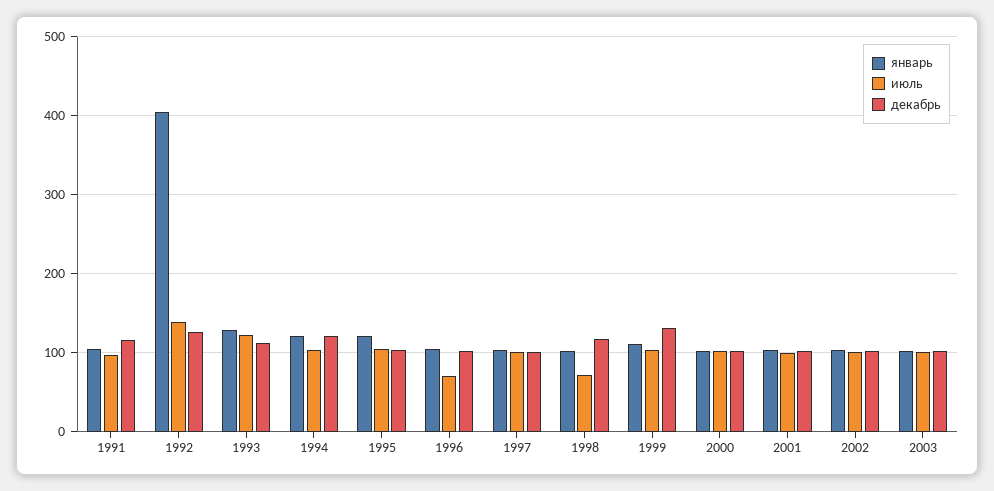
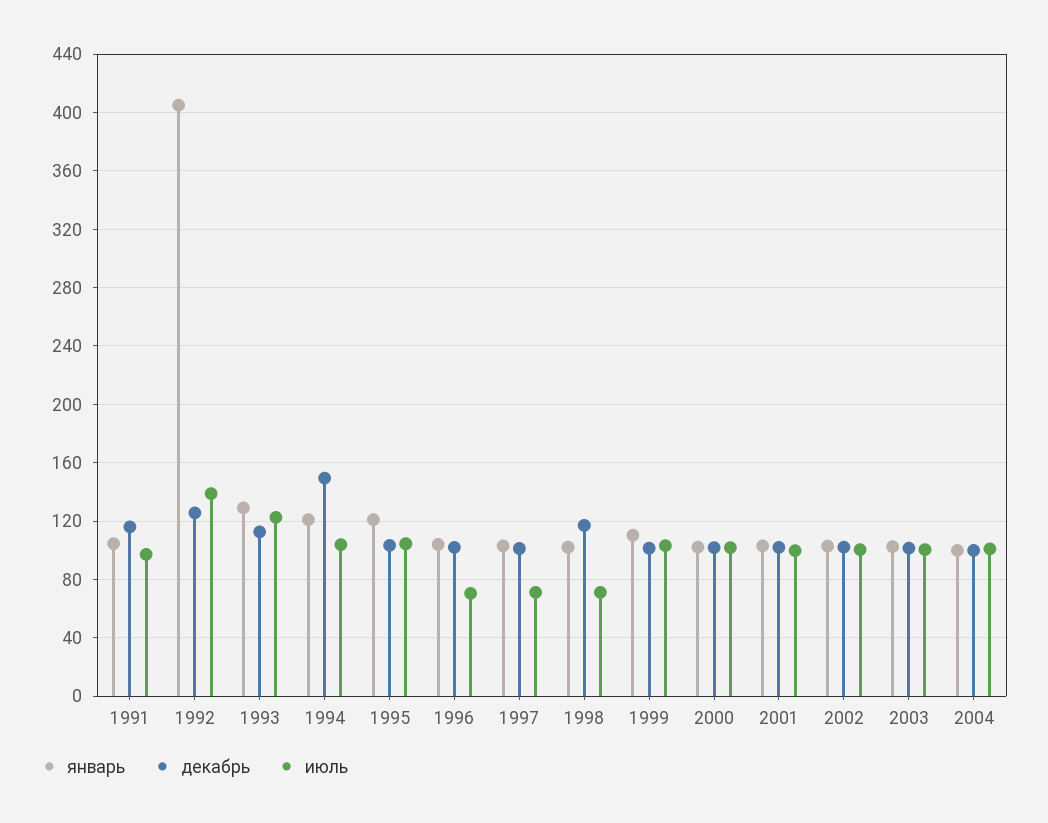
декабрь, 1994: 120 -> 150
июль, 1997: 100 -> 70
декабрь, 1999: 130 -> 100
январь, 2004: none -> 100
декабрь, 2004: none -> 100
июль, 2004: none -> 100

